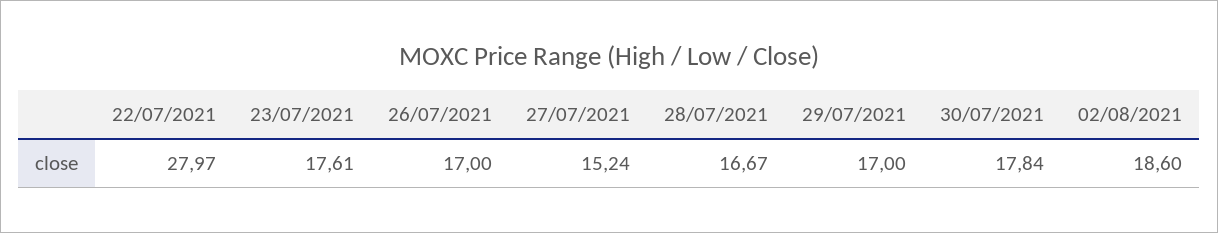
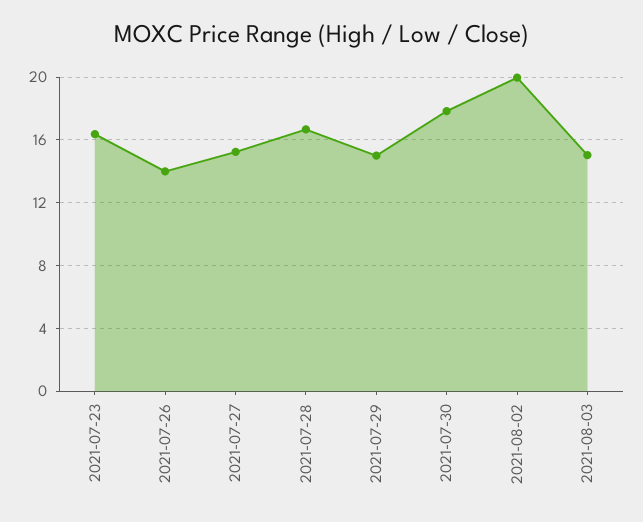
22/07/2021: 27.97 -> none
23/07/2021: 17.61 -> 16.5
26/07/2021: 17 -> 14
29/07/2021: 17 -> 15
02/08/2021: 18.6 -> 20
2021-08-03: none -> 15

